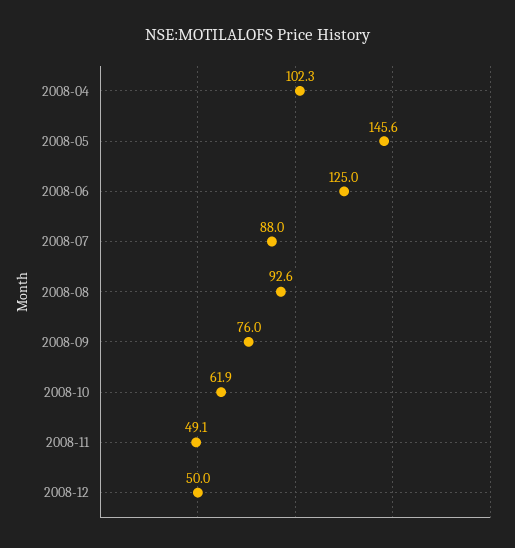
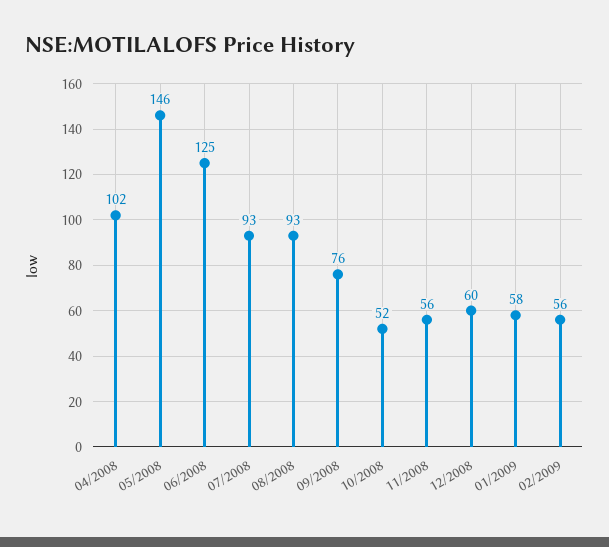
2008-07: 88 -> 93
2008-10: 61.9 -> 52
2008-11: 49.1 -> 56
2008-12: 50 -> 60
01/2009: none -> 58
02/2009: none -> 56

